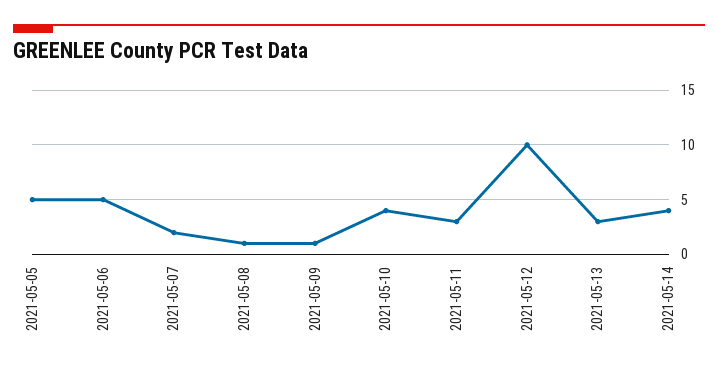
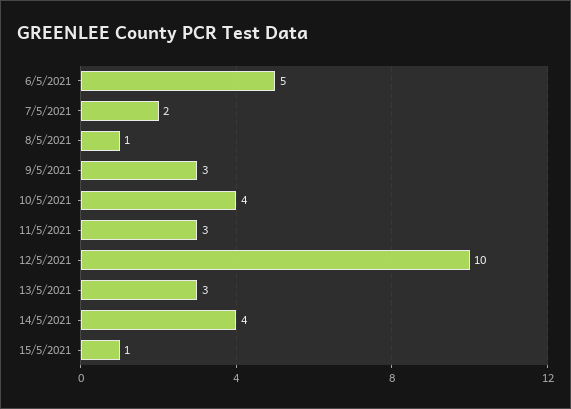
2021-05-05: 5 -> none
2021-05-09: 1 -> 3
15/5/2021: none -> 1

